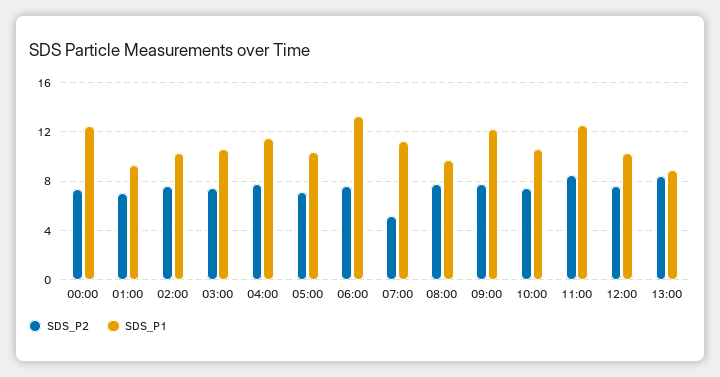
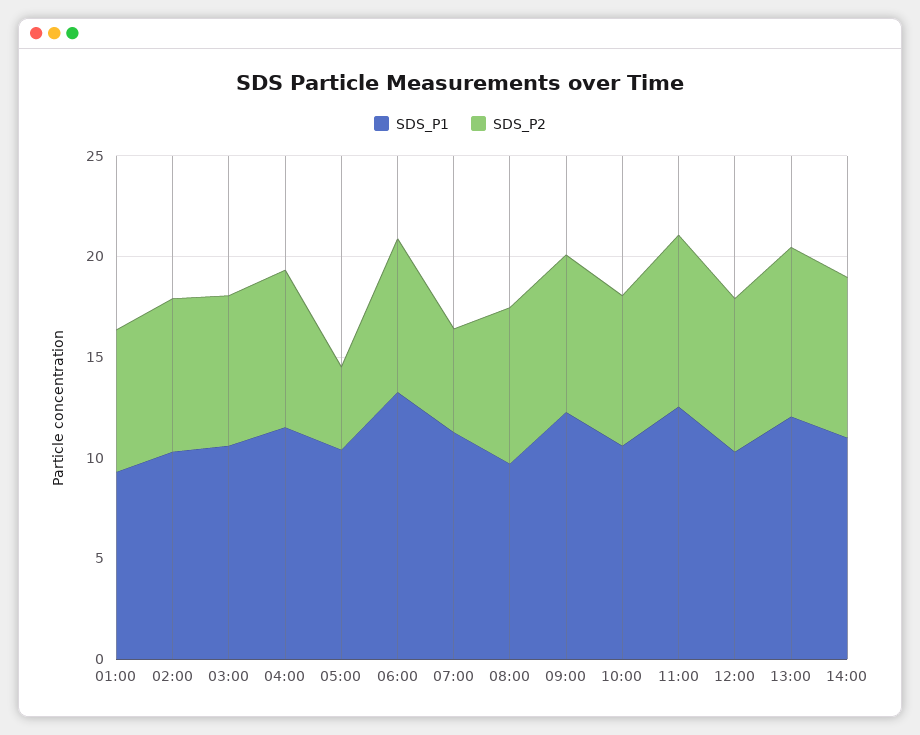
SDS_P2, 00:00: 7.5 -> none
SDS_P1, 00:00: 12.5 -> none
SDS_P2, 05:00: 7 -> 4
SDS_P1, 13:00: 9 -> 12
SDS_P1, 14:00: none -> 11
SDS_P2, 14:00: none -> 8

